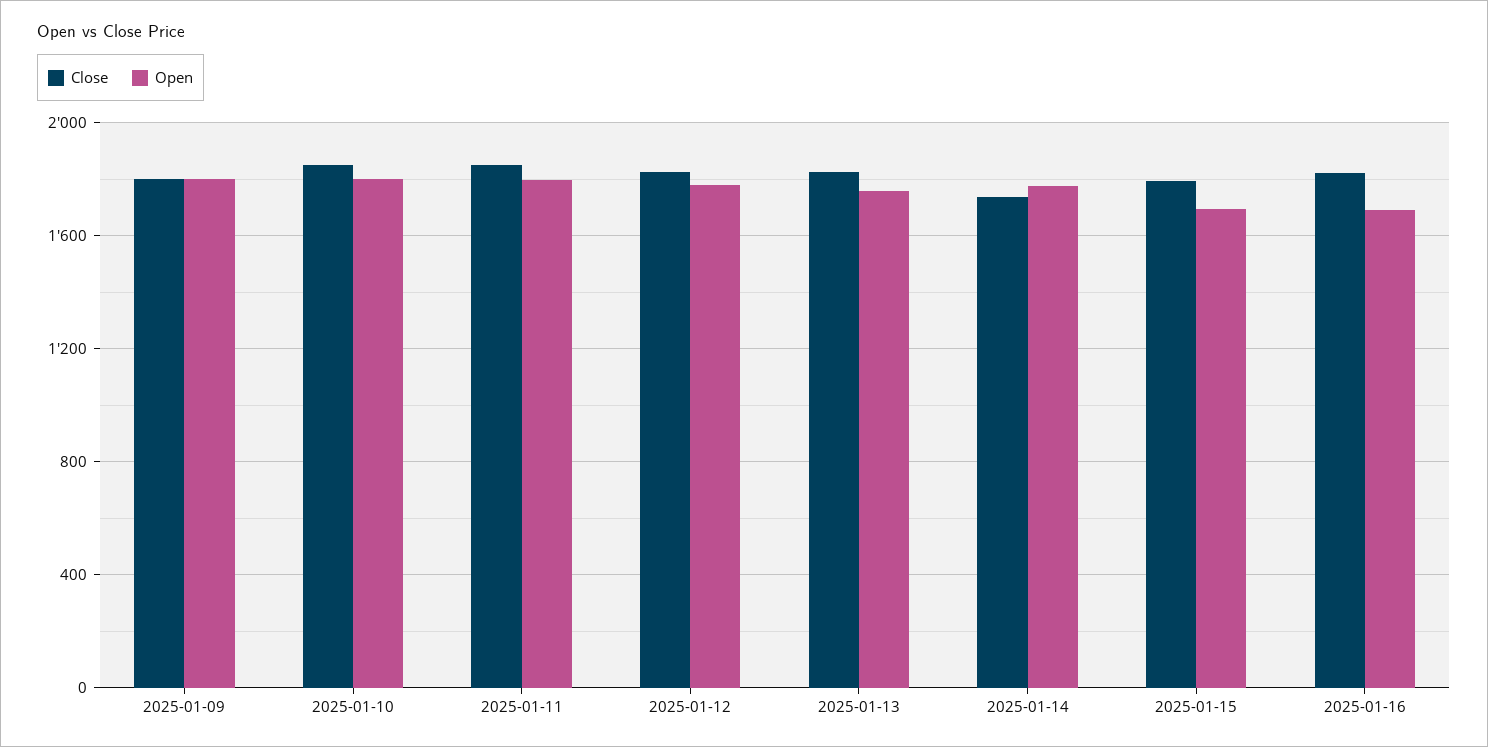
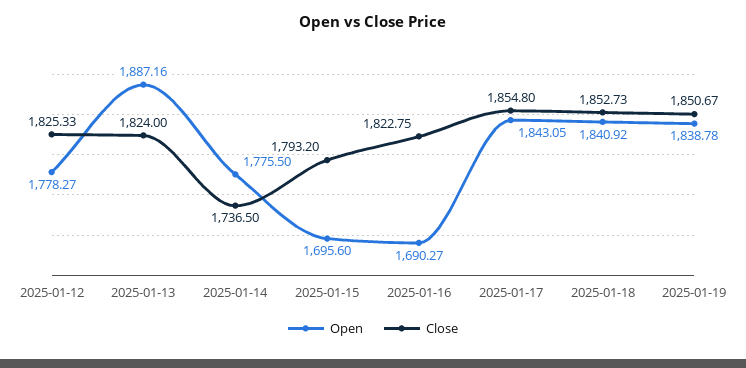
Close, 2025-01-09: 1800 -> none
Open, 2025-01-09: 1800 -> none
Close, 2025-01-10: 1850 -> none
Open, 2025-01-10: 1800 -> none
Close, 2025-01-11: 1850 -> none
Open, 2025-01-11: 1800 -> none
Open, 2025-01-13: 1750 -> 1887.16
Open, 2025-01-17: none -> 1843.05
Close, 2025-01-17: none -> 1854.8
Open, 2025-01-18: none -> 1840.92
Close, 2025-01-18: none -> 1852.73
Open, 2025-01-19: none -> 1838.78
Close, 2025-01-19: none -> 1850.67

